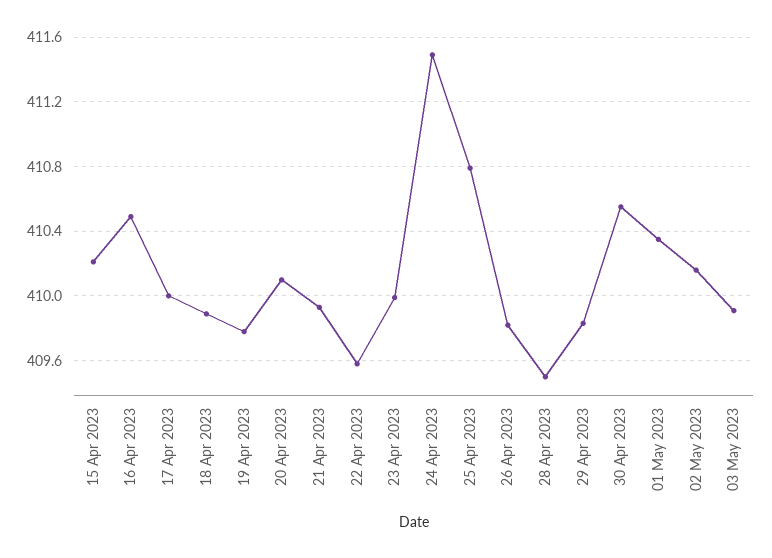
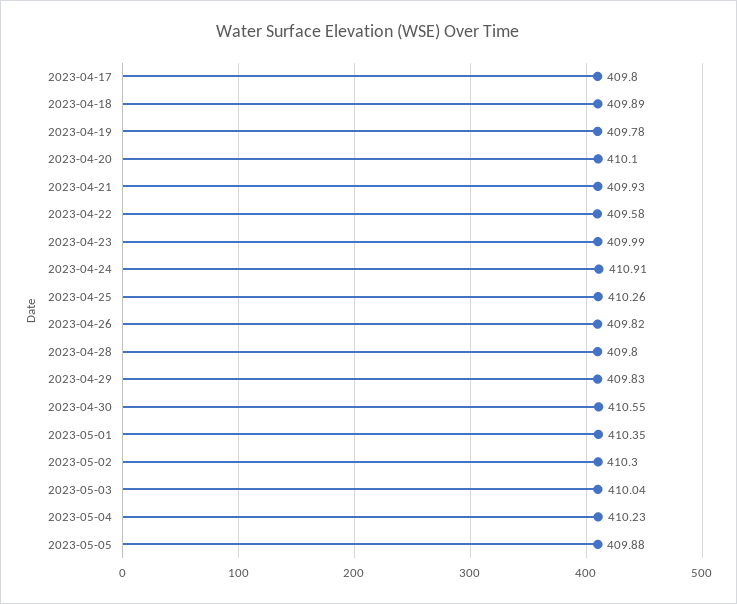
15 Apr 2023: 410.2 -> none
16 Apr 2023: 410.5 -> none
17 Apr 2023: 410 -> 409.8
24 Apr 2023: 411.5 -> 410.91
25 Apr 2023: 410.8 -> 410.26
28 Apr 2023: 409.5 -> 409.8
02 May 2023: 410.15 -> 410.3
03 May 2023: 409.9 -> 410.04
2023-05-04: none -> 410.23
2023-05-05: none -> 409.88

